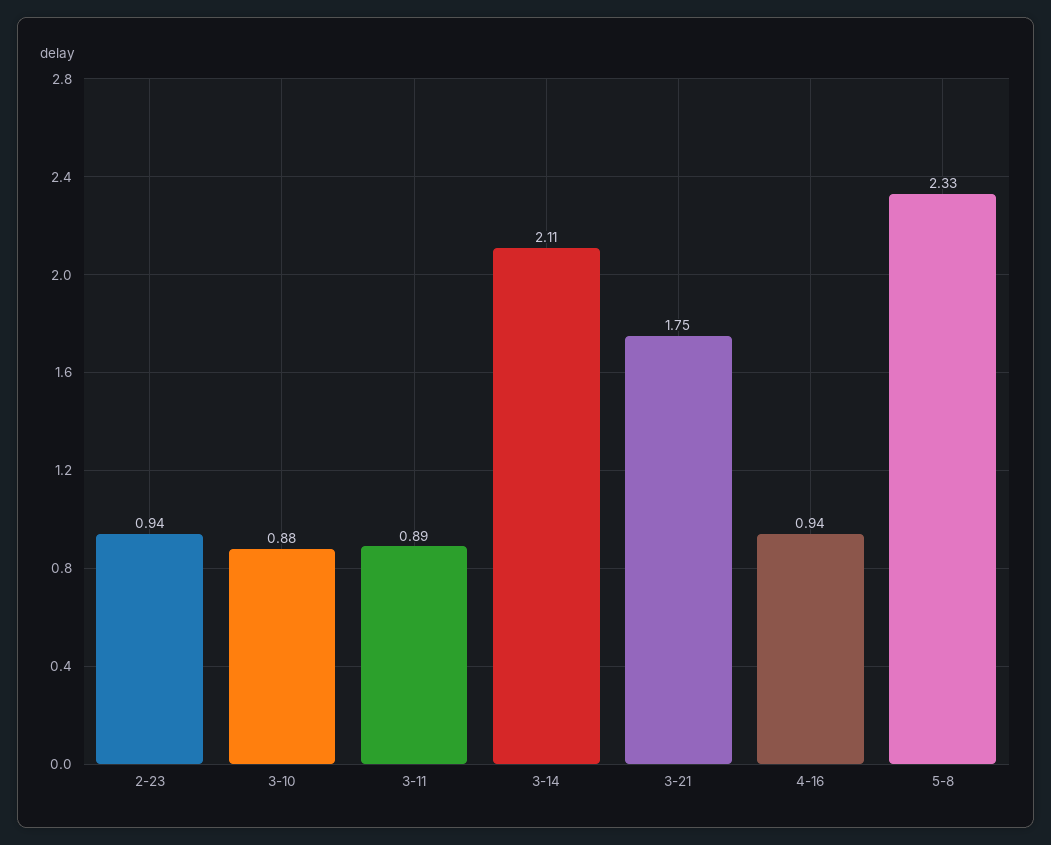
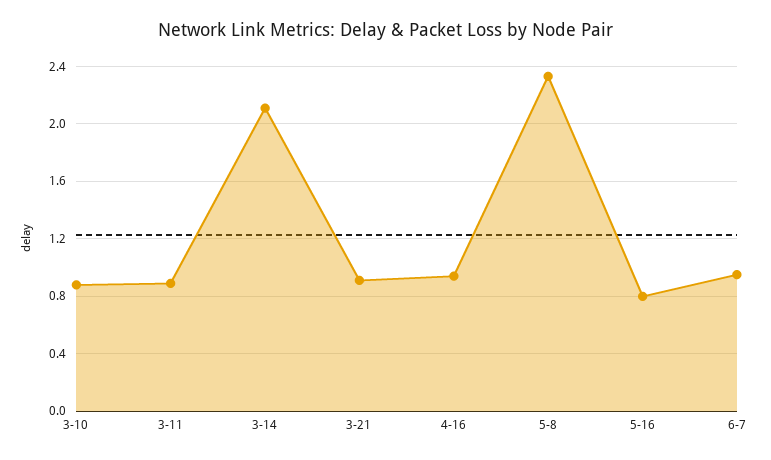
2-23: 0.94 -> none
3-21: 1.75 -> 0.9
5-16: none -> 0.8
6-7: none -> 0.95

